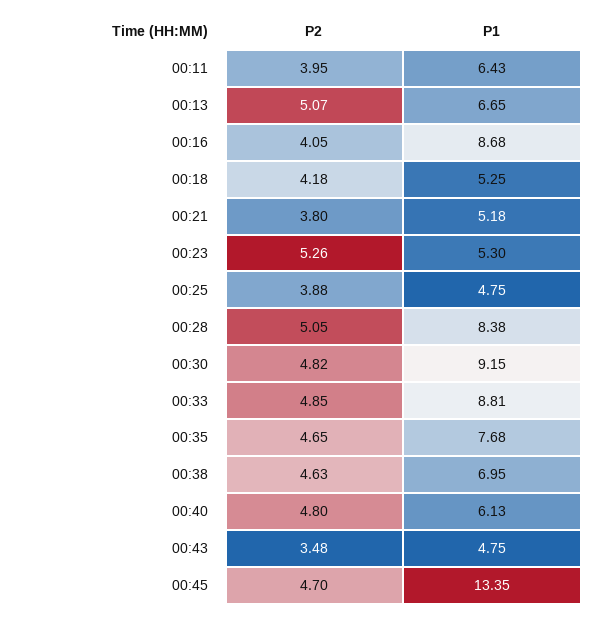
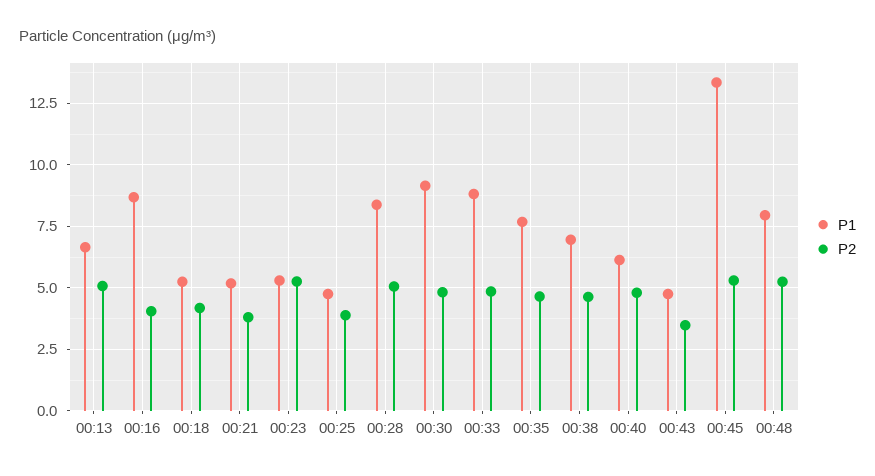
P2, 00:11: 3.95 -> none
P1, 00:11: 6.43 -> none
P2, 00:45: 4.7 -> 5.25
P1, 00:48: none -> 8
P2, 00:48: none -> 5.25

